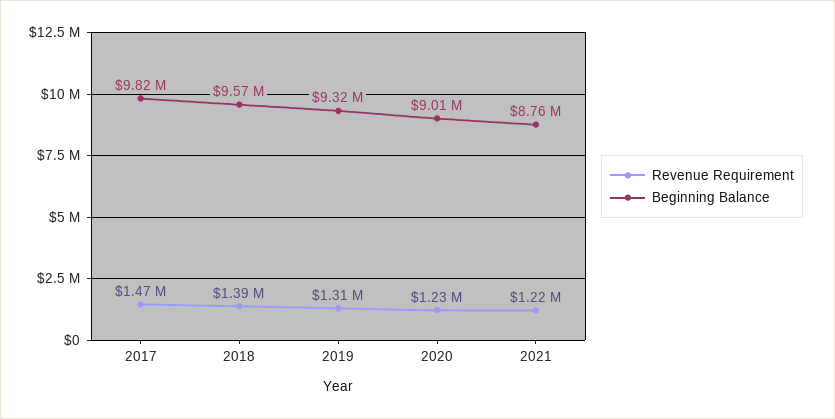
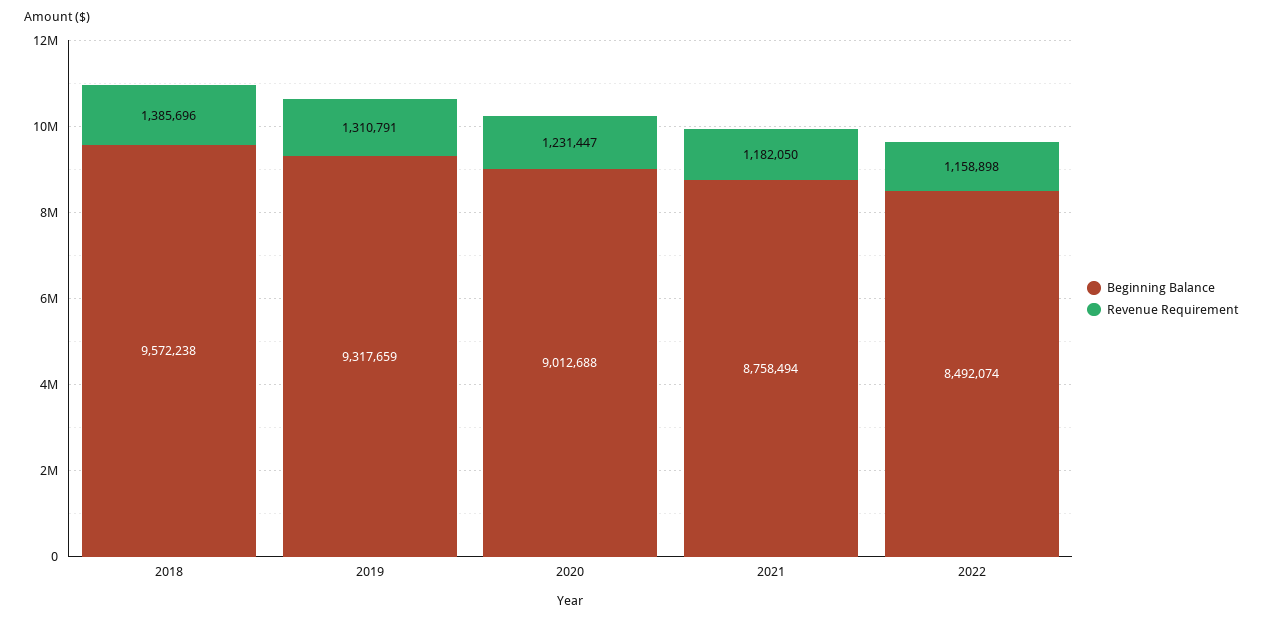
Revenue Requirement, 2017: 1470000 -> none
Beginning Balance, 2017: 9820000 -> none
Revenue Requirement, 2021: 1220000 -> 1182050
Beginning Balance, 2022: none -> 8492074
Revenue Requirement, 2022: none -> 1158898

